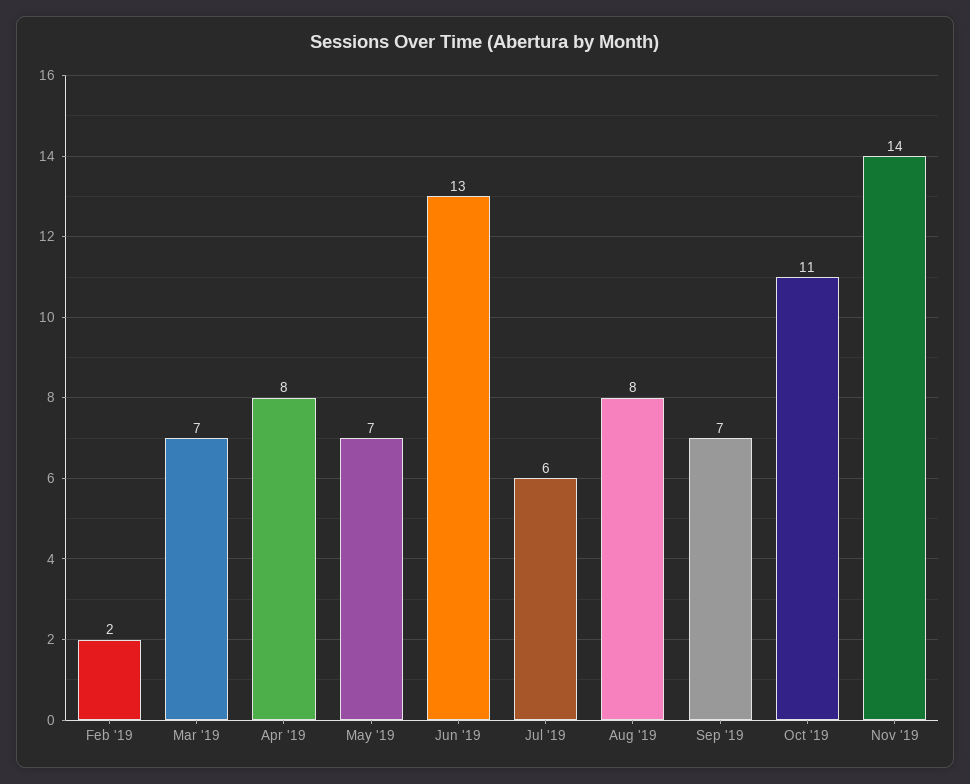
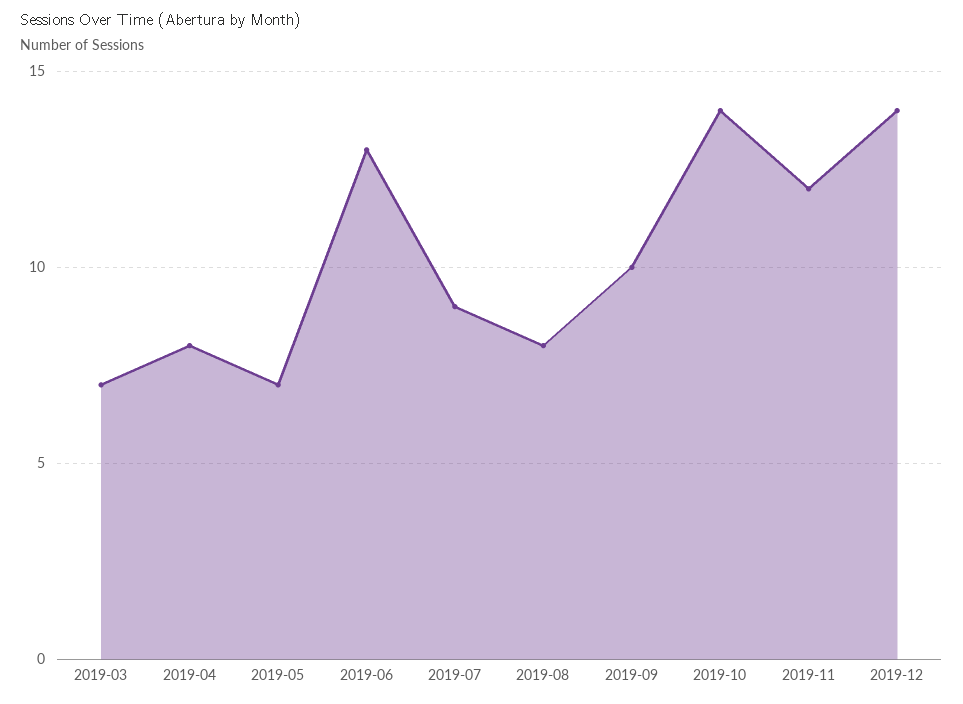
Feb '19: 2 -> none
Jul '19: 6 -> 9
Sep '19: 7 -> 10
Oct '19: 11 -> 14
Nov '19: 14 -> 12
2019-12: none -> 14

